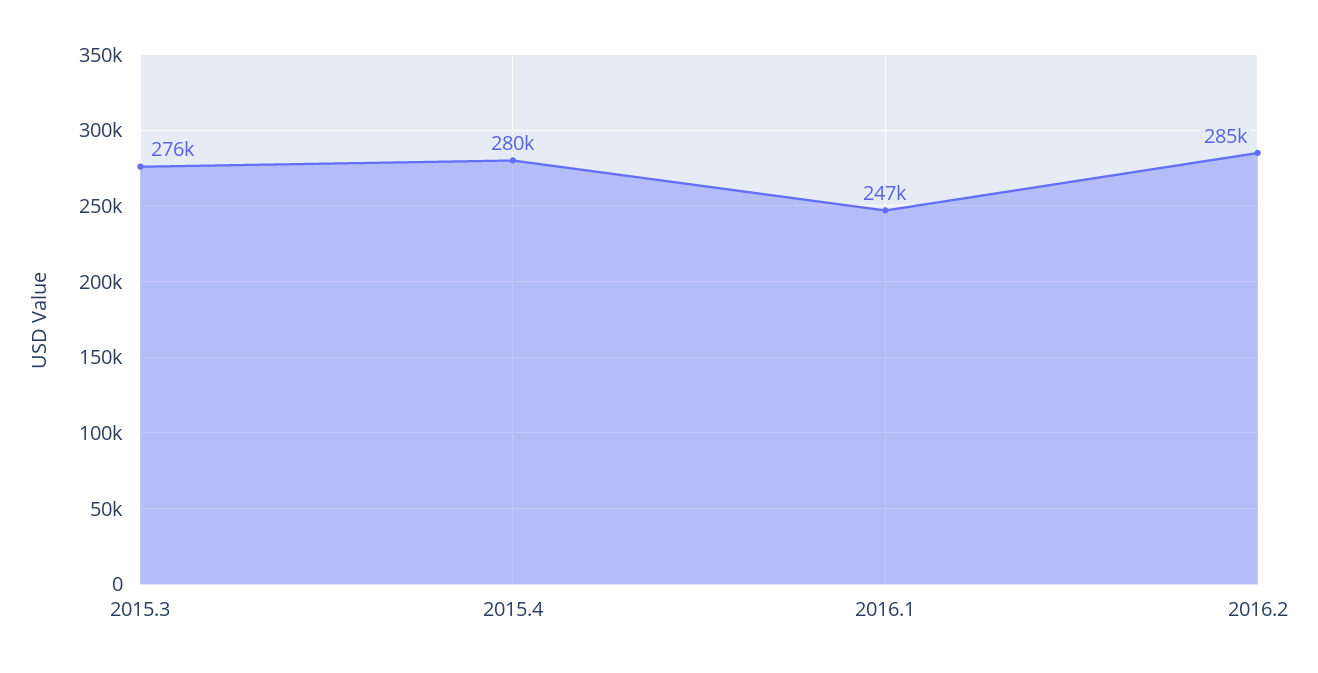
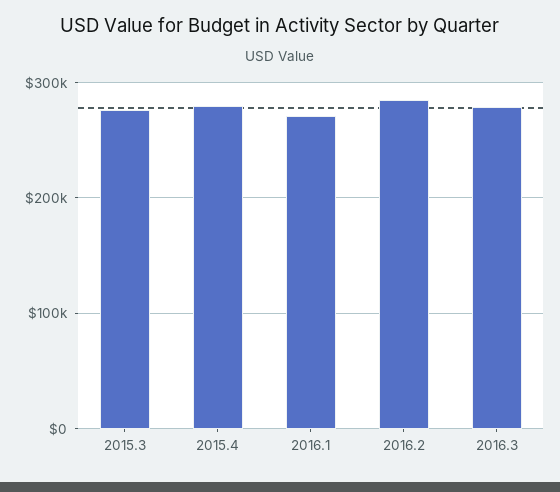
2016.1: 247000 -> 270000
2016.3: none -> 280000

